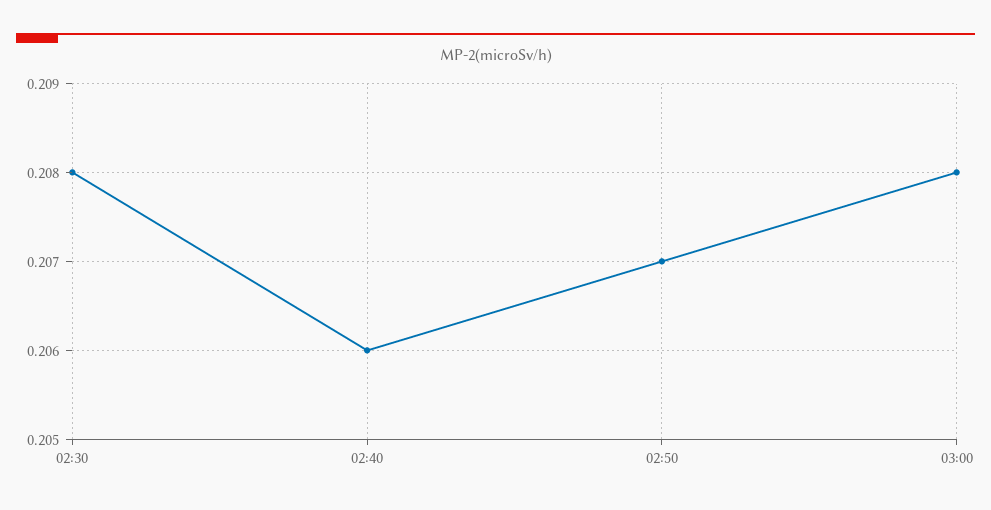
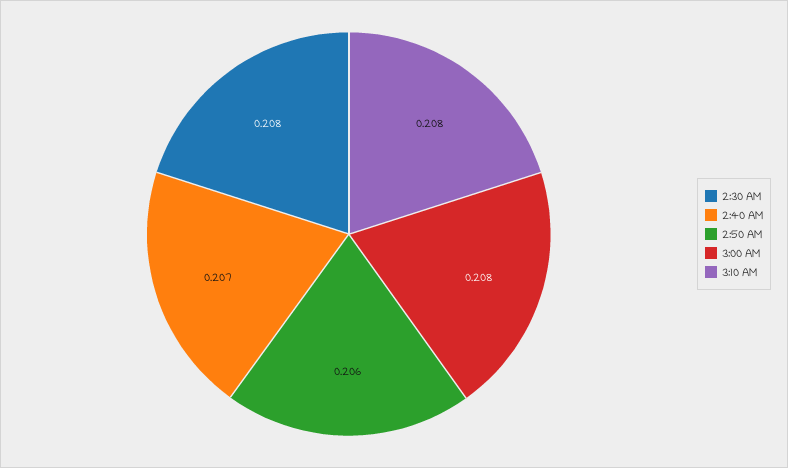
02:40: 0.206 -> 0.207
02:50: 0.207 -> 0.206
3:10 AM: none -> 0.208

